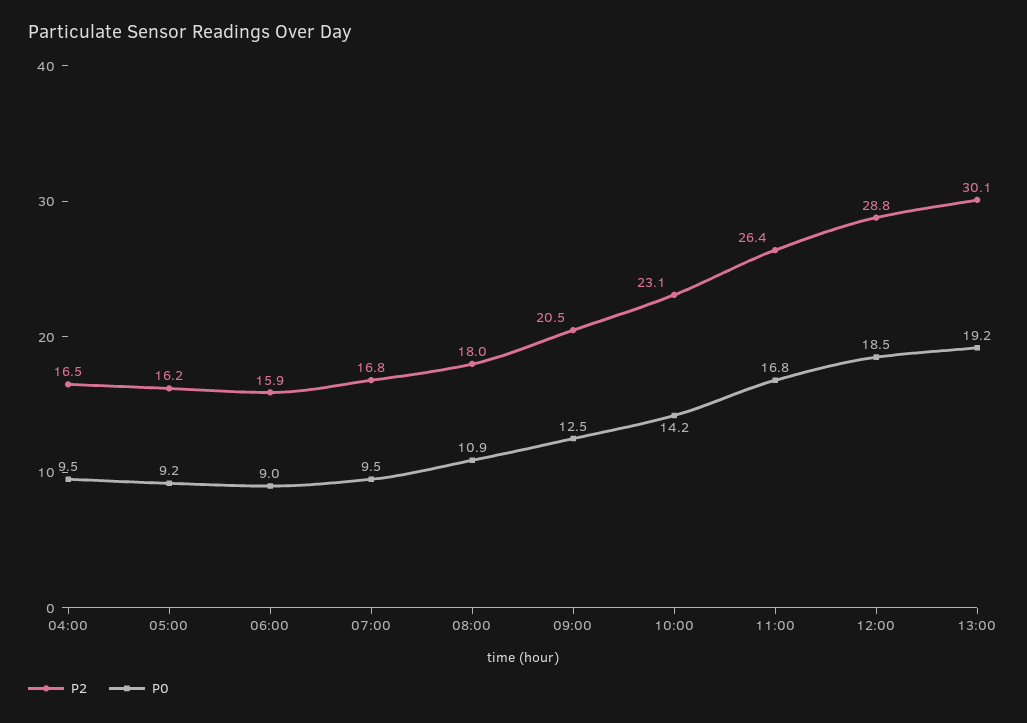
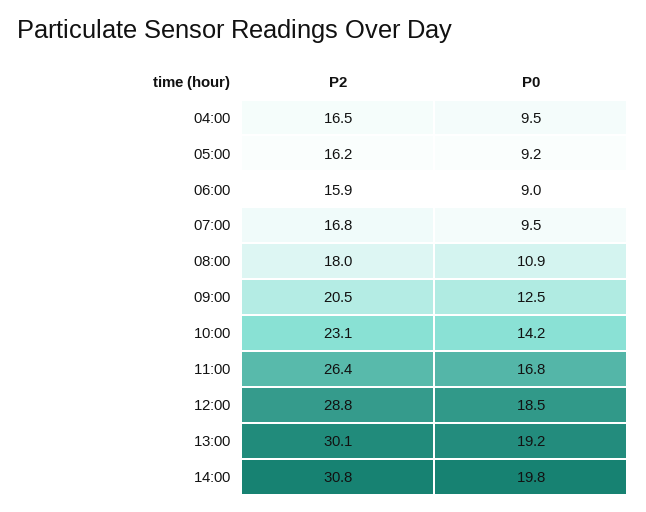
P2, 14:00: none -> 30.8
P0, 14:00: none -> 19.8

